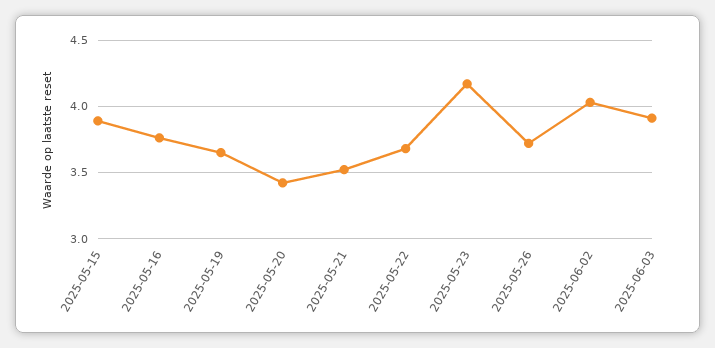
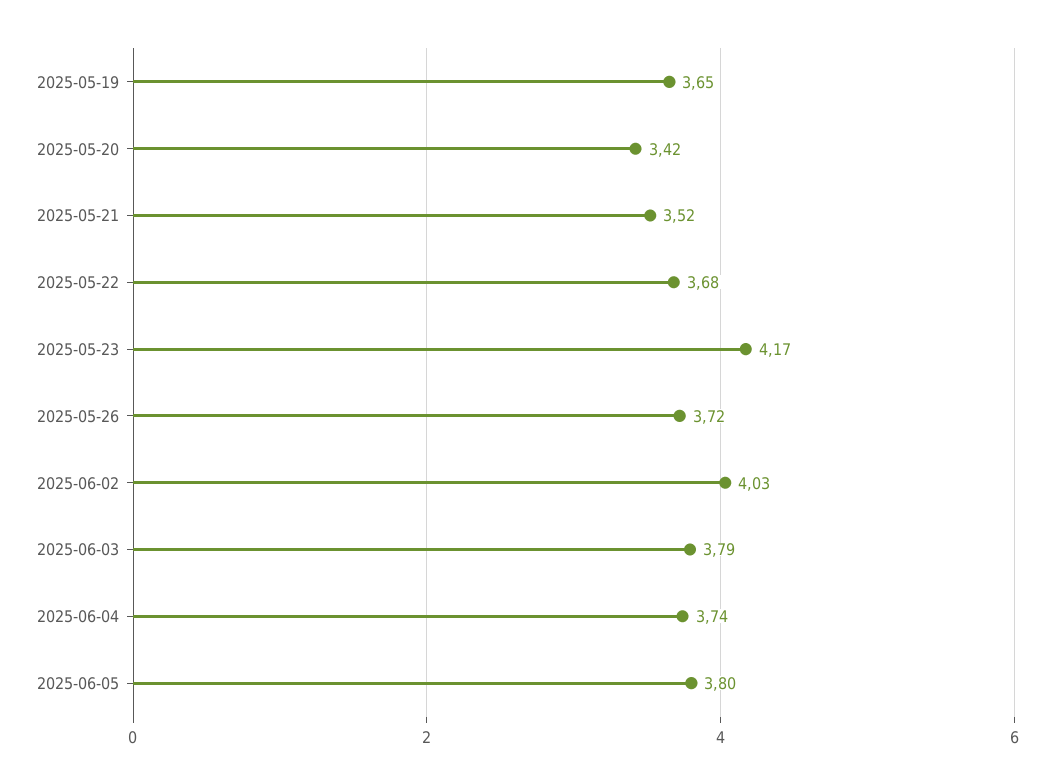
2025-05-15: 3.9 -> none
2025-05-16: 3.75 -> none
2025-06-03: 3.9 -> 3.79
2025-06-04: none -> 3.74
2025-06-05: none -> 3.8

